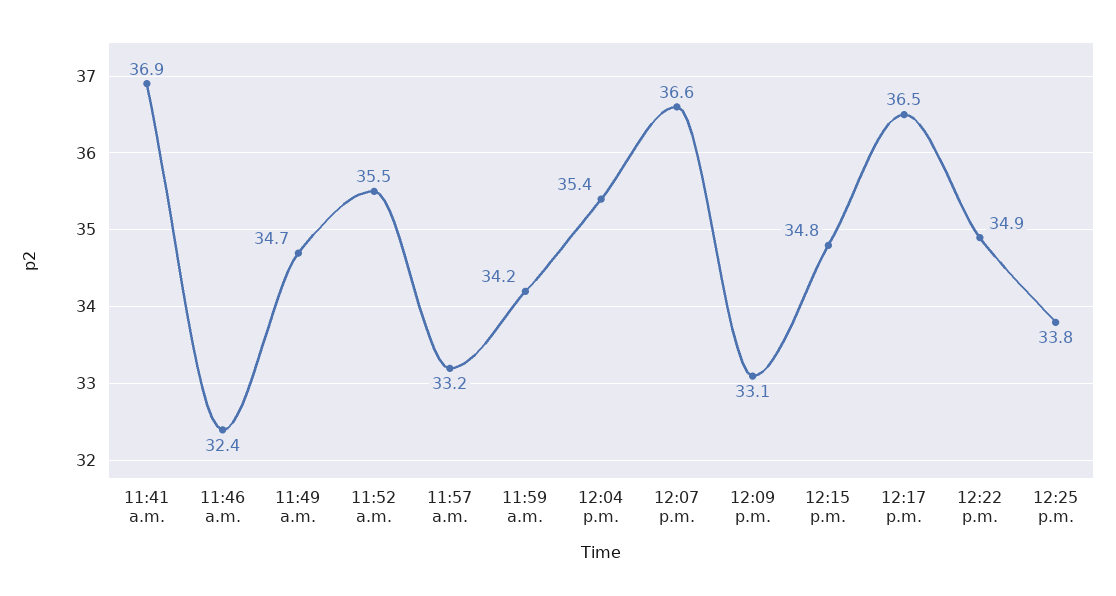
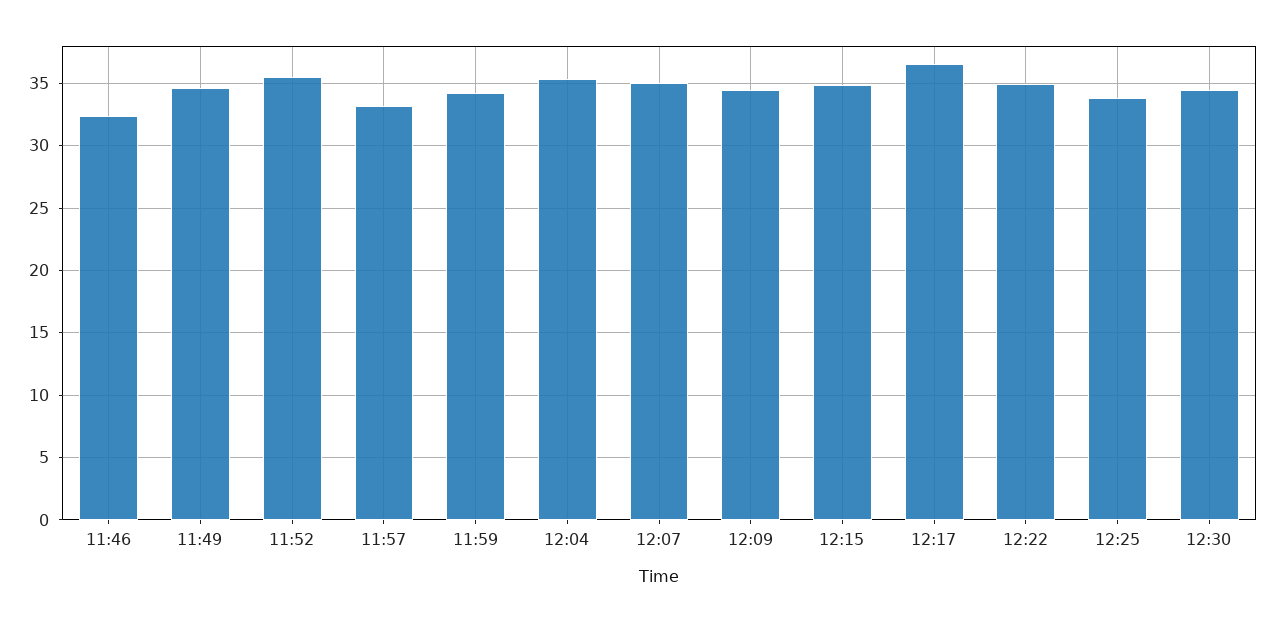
11:41 a.m.: 36.9 -> none
12:07 p.m.: 36.6 -> 35
12:09 p.m.: 33.1 -> 34.5
12:30: none -> 34.5

